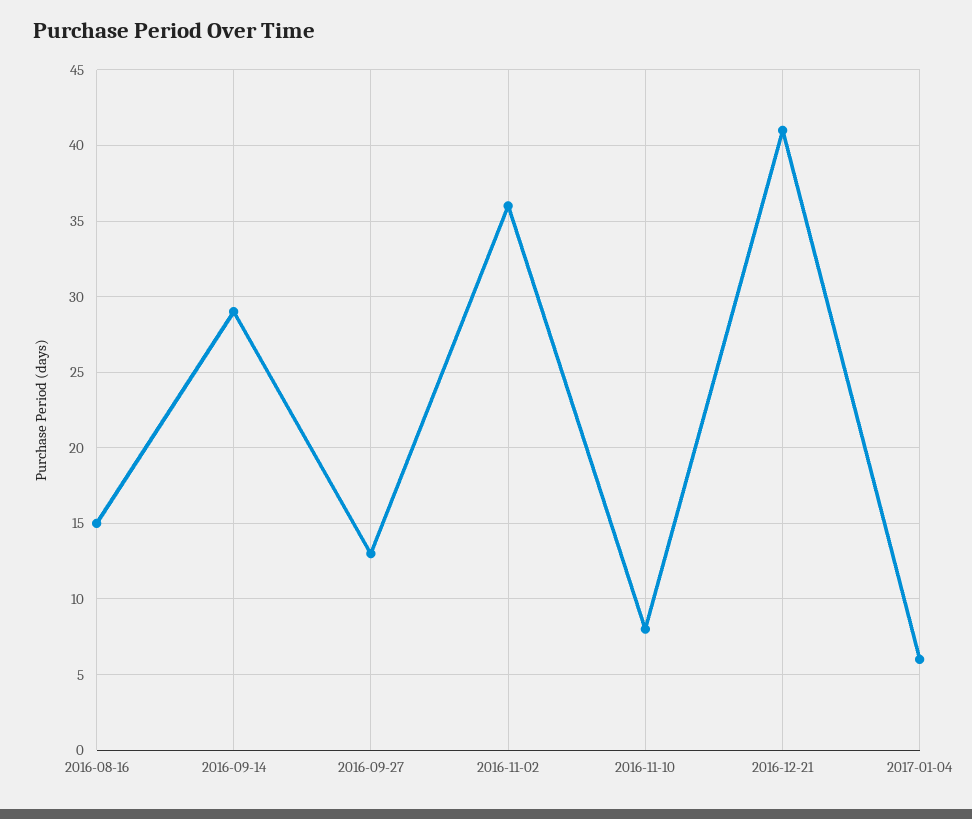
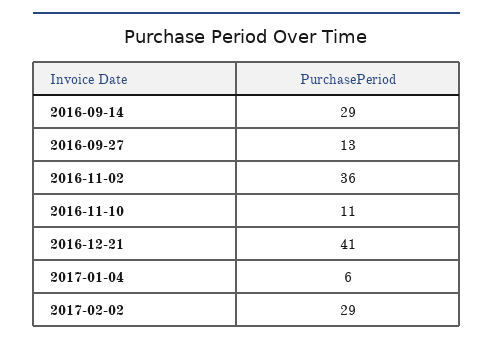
2016-08-16: 15 -> none
2016-11-10: 8 -> 11
2017-02-02: none -> 29

